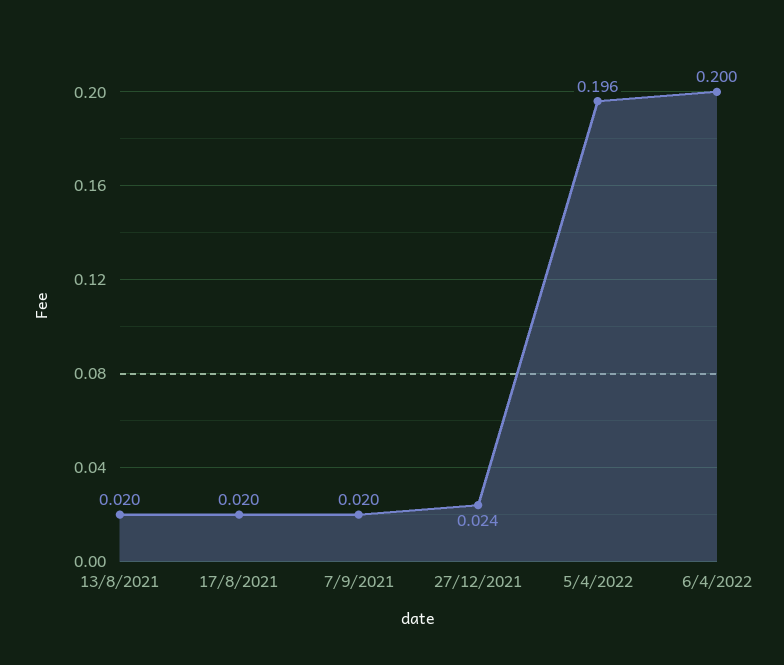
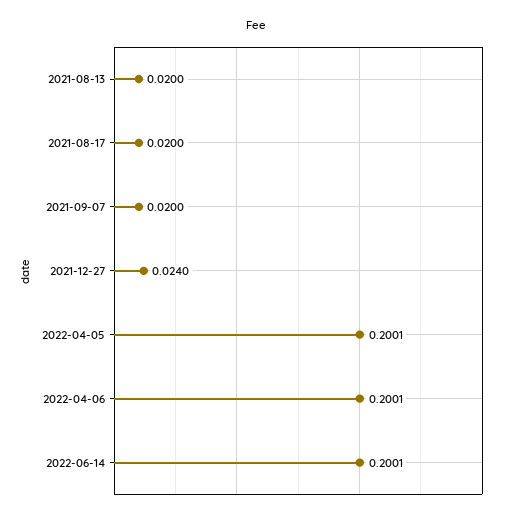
5/4/2022: 0.196 -> 0.2001
2022-06-14: none -> 0.2001

